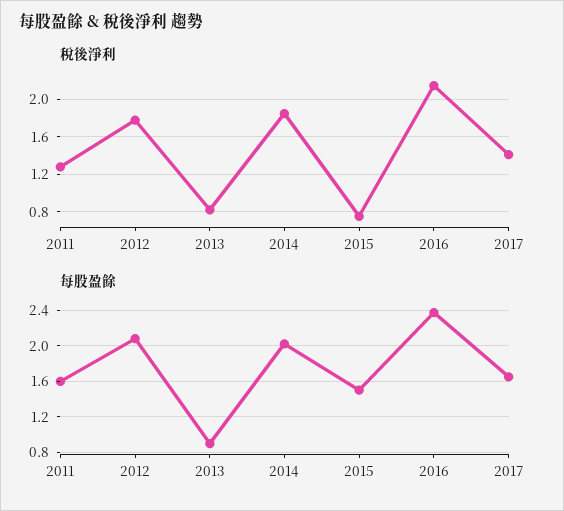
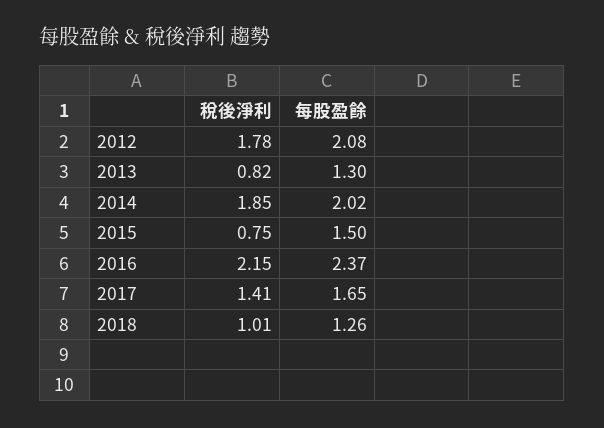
稅後淨利, 2011: 1.3 -> none
每股盈餘, 2011: 1.6 -> none
每股盈餘, 2013: 0.9 -> 1.3
稅後淨利, 2018: none -> 1.01
每股盈餘, 2018: none -> 1.26

